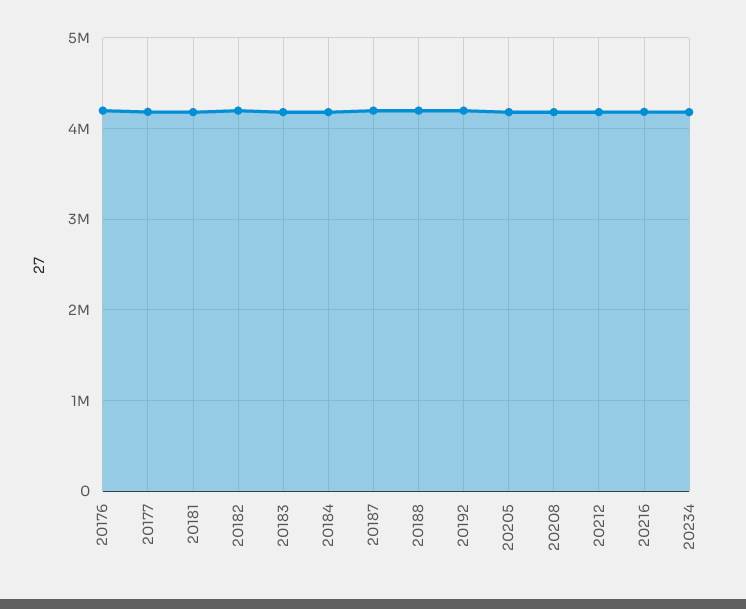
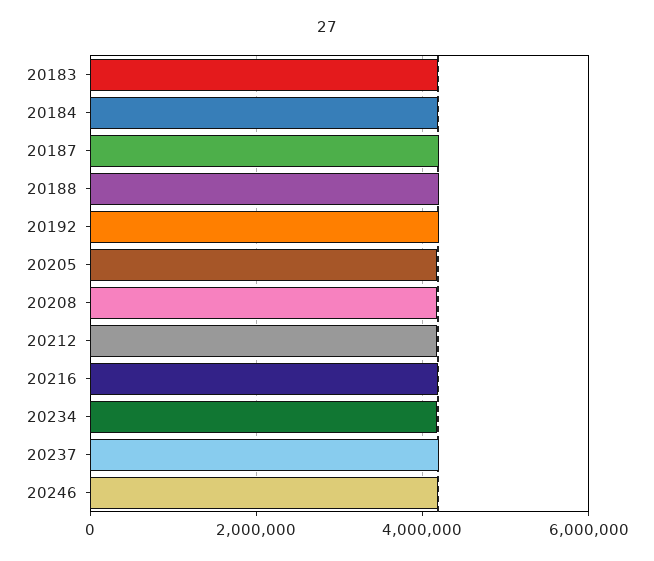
20176: 4200000 -> none
20177: 4200000 -> none
20181: 4200000 -> none
20182: 4200000 -> none
20237: none -> 4200000
20246: none -> 4200000

